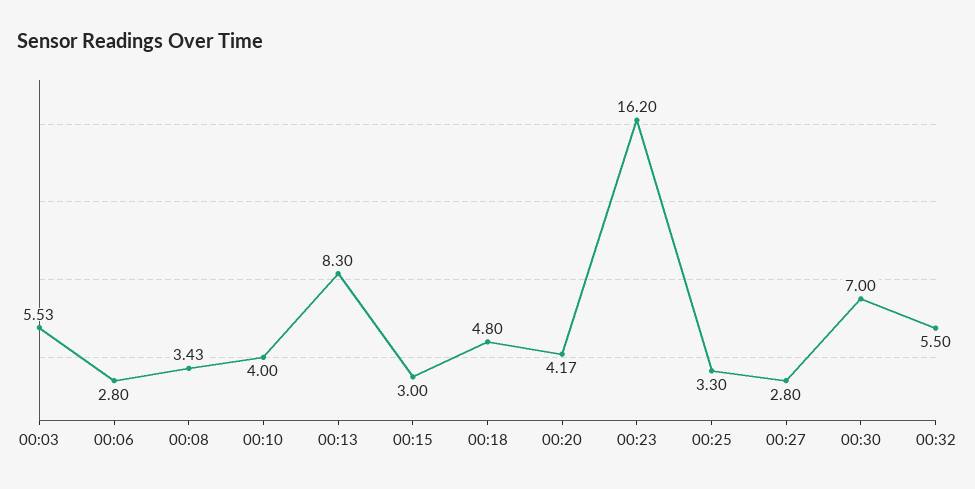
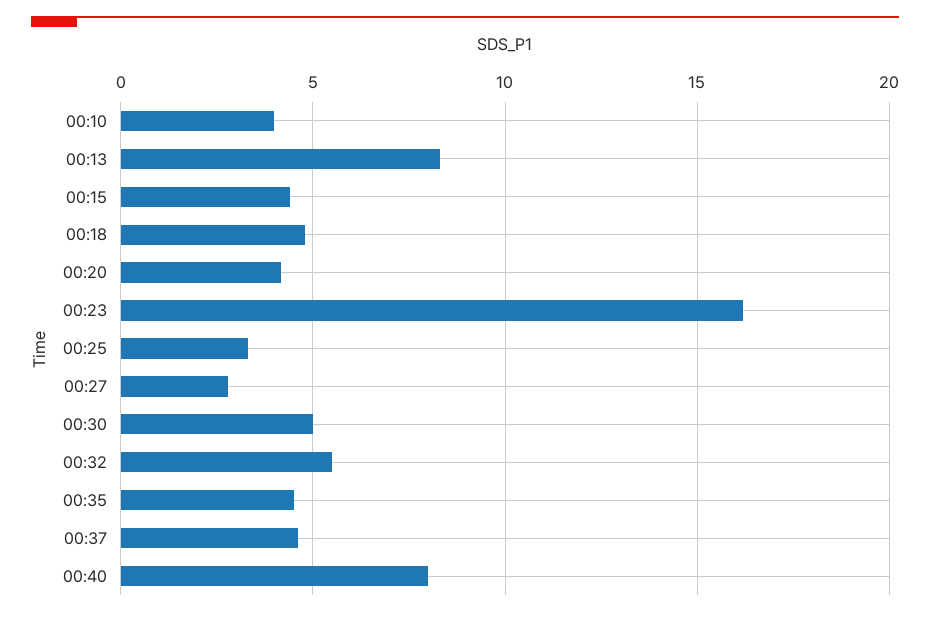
00:03: 5.53 -> none
00:06: 2.8 -> none
00:08: 3.43 -> none
00:15: 3 -> 4.5
00:30: 7 -> 5
00:35: none -> 4.5
00:37: none -> 4.5
00:40: none -> 8

